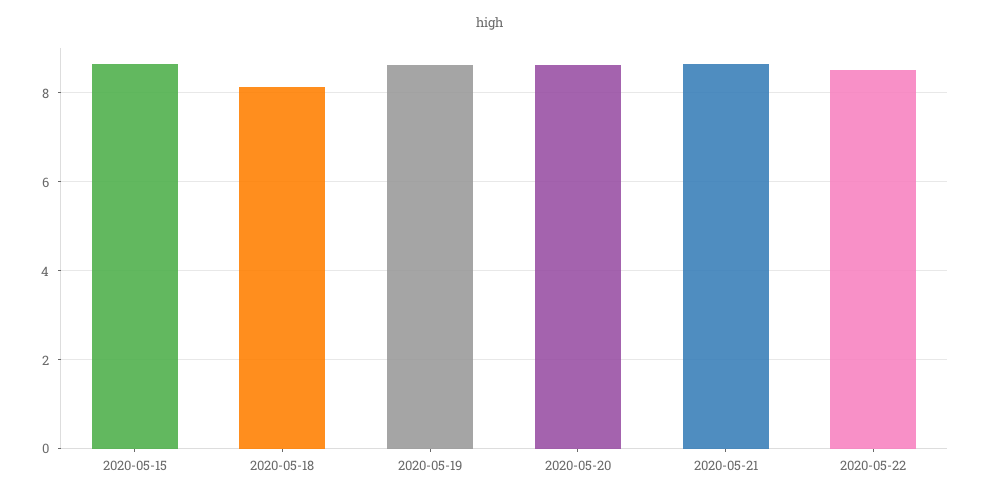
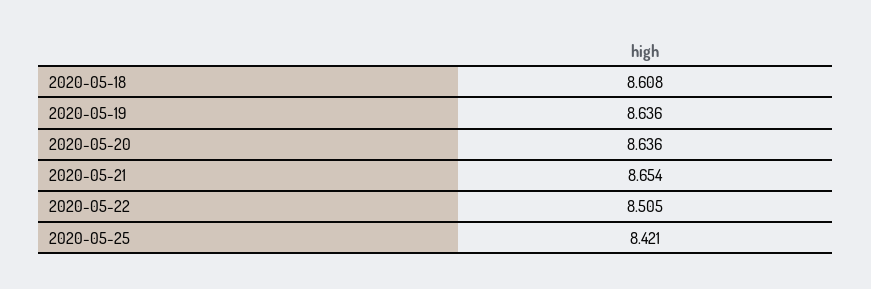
2020-05-15: 8.6 -> none
2020-05-18: 8.2 -> 8.608
2020-05-25: none -> 8.421

